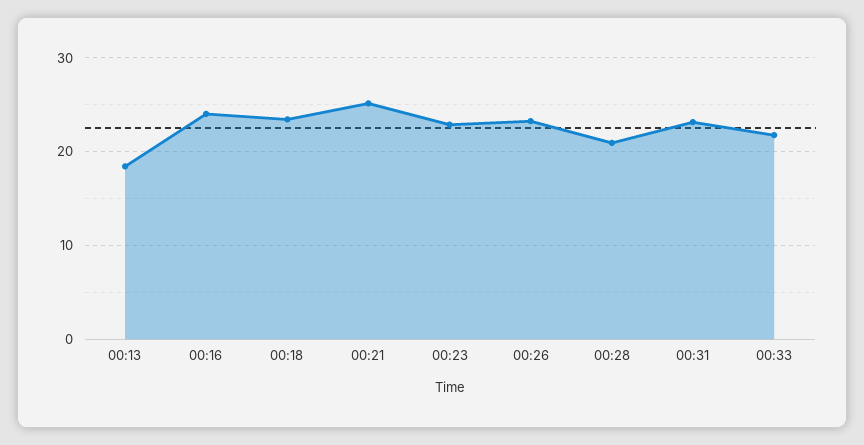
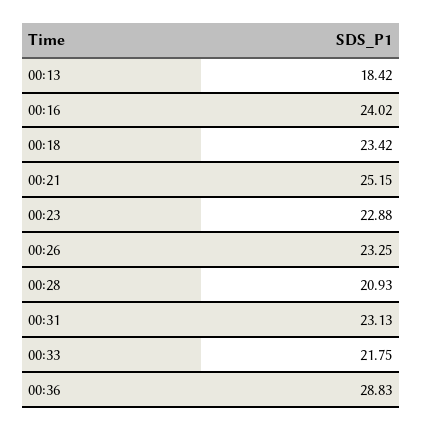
00:36: none -> 28.83

